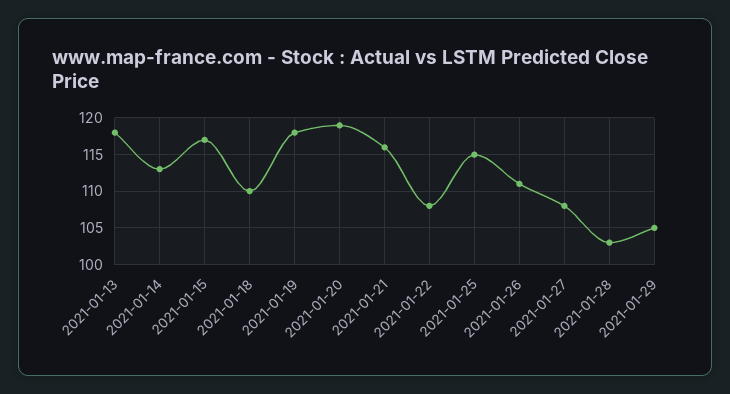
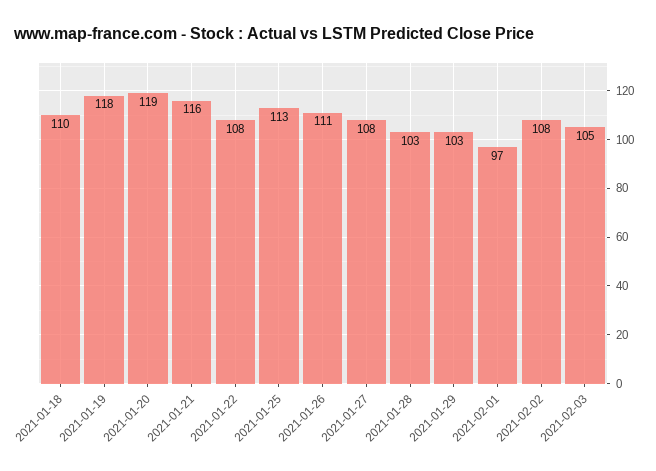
2021-01-13: 118 -> none
2021-01-14: 113 -> none
2021-01-15: 117 -> none
2021-01-25: 115 -> 113
2021-01-29: 105 -> 103
2021-02-01: none -> 97
2021-02-02: none -> 108
2021-02-03: none -> 105

